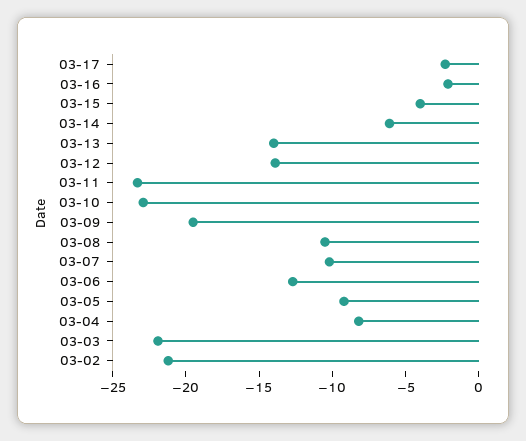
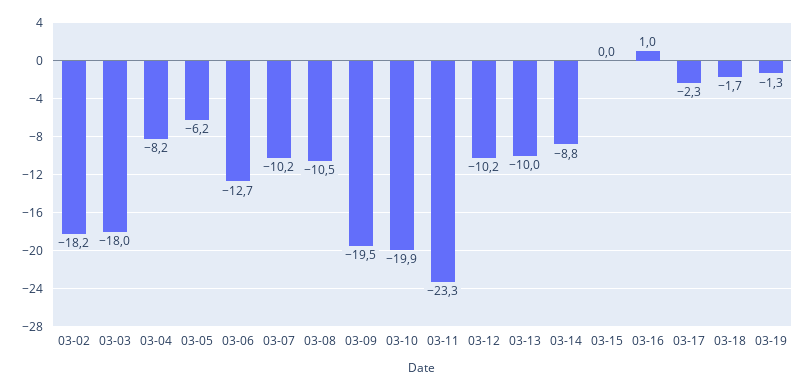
03-16: -2 -> 1
03-15: -4 -> 0
03-14: -6 -> -8.8
03-13: -14 -> -10
03-12: -14 -> -10.2
03-10: -23 -> -19.9
03-05: -9 -> -6.2
03-03: -22 -> -18
03-02: -21 -> -18.2
03-18: none -> -1.7
03-19: none -> -1.3

